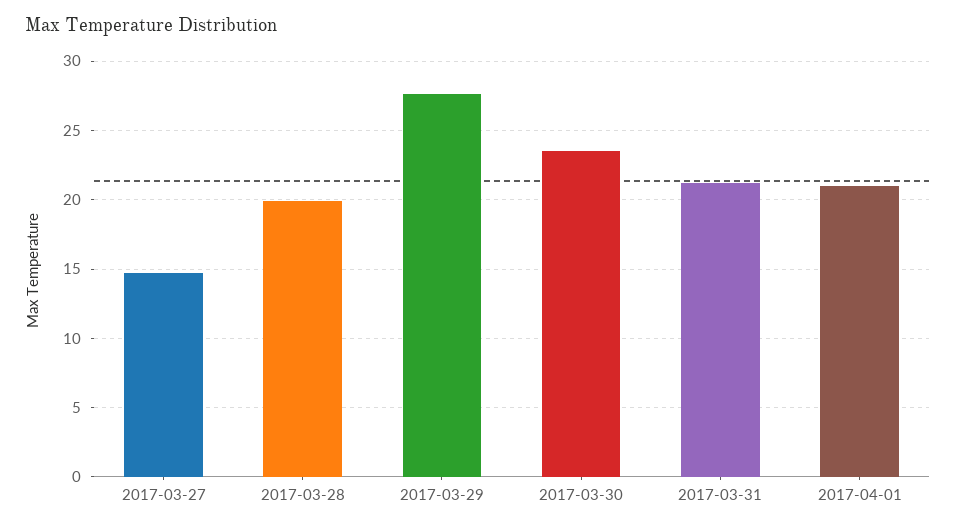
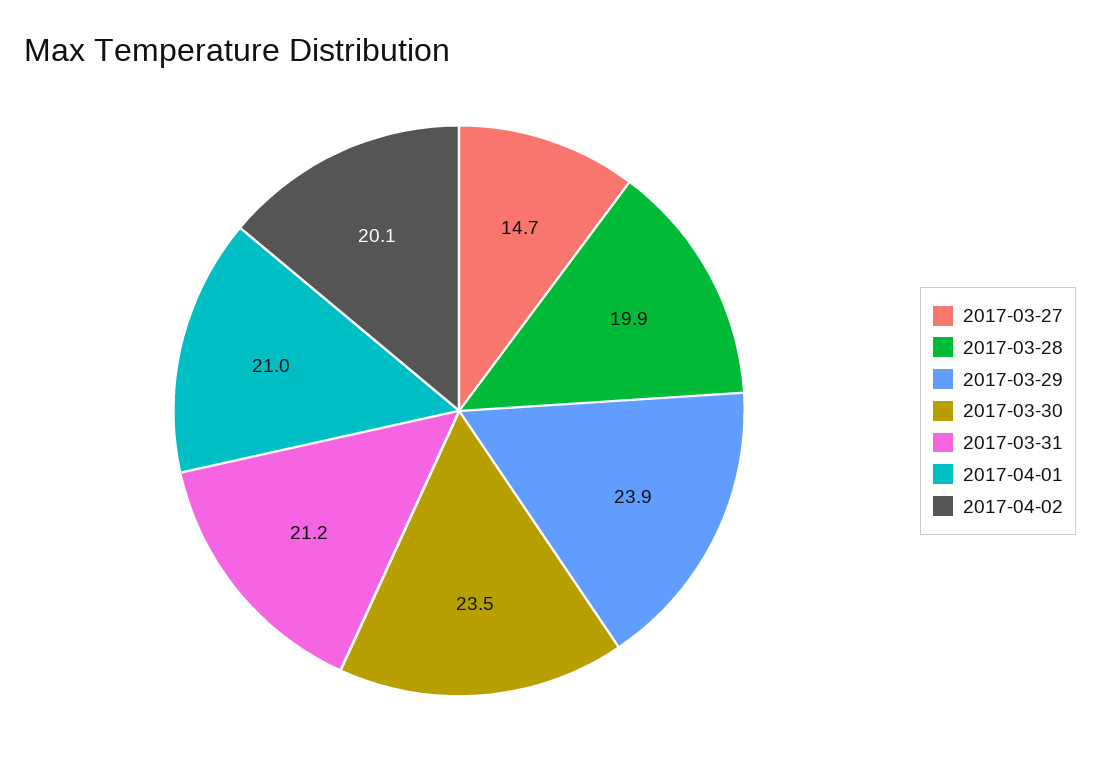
2017-03-29: 27.5 -> 23.9
2017-04-02: none -> 20.1

